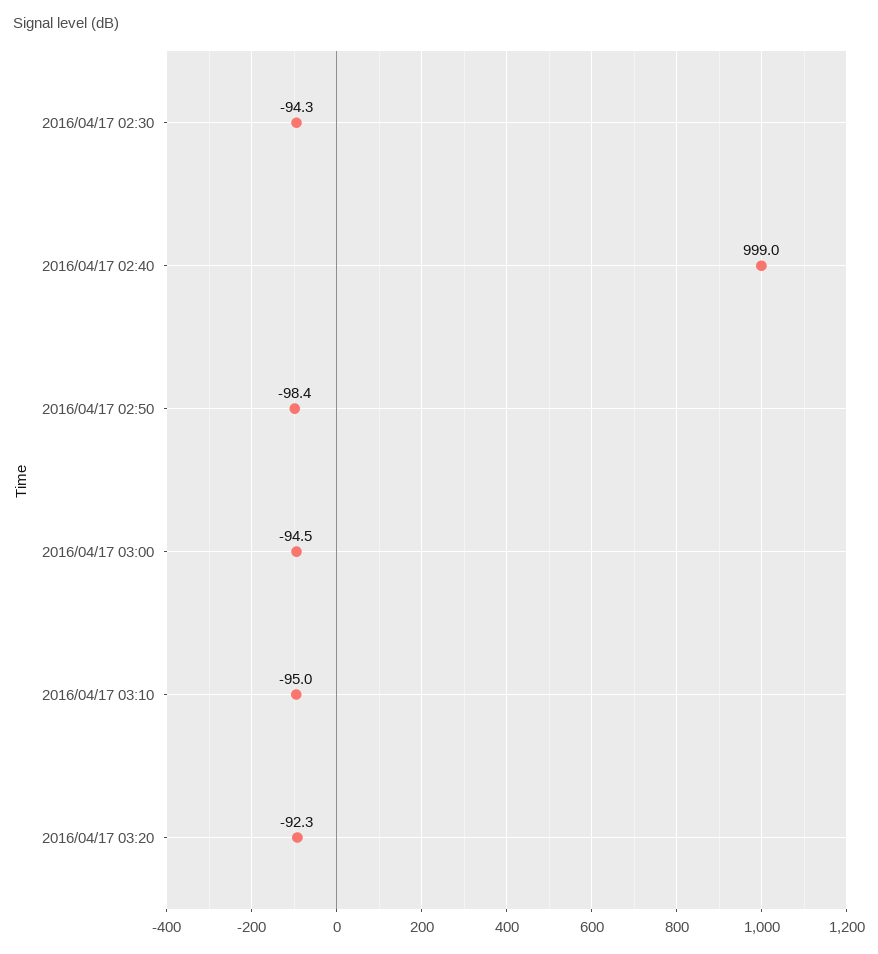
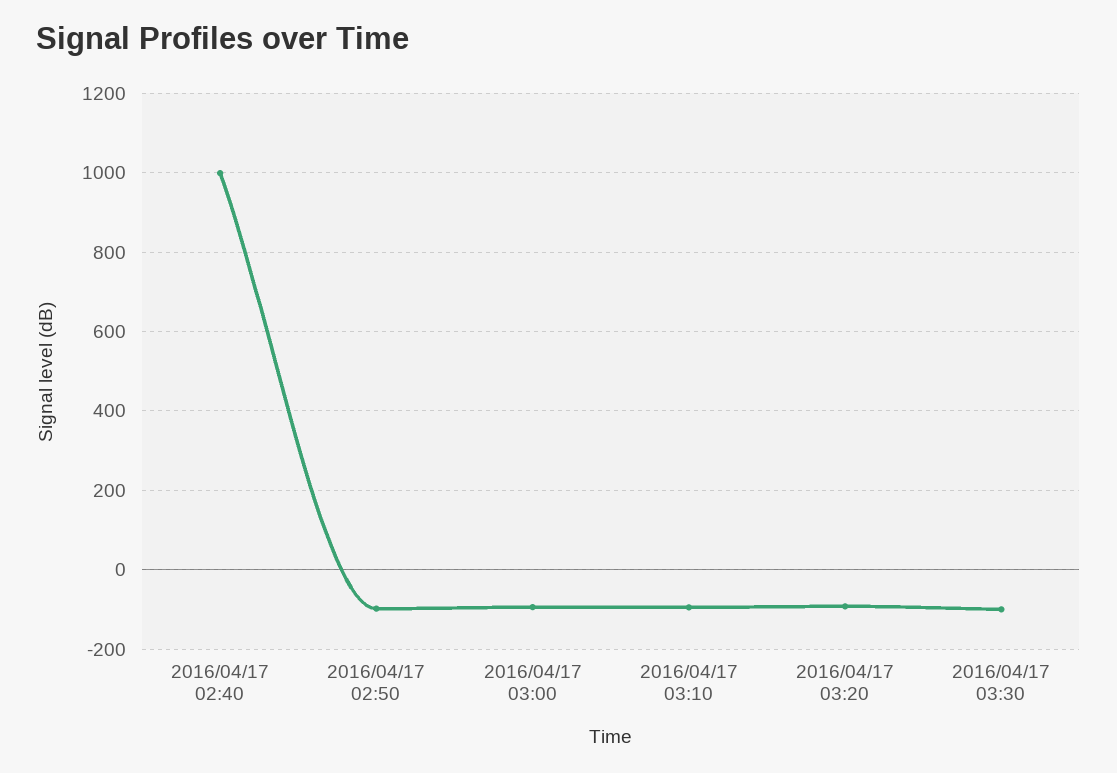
2016/04/17 02:30: -94.3 -> none
2016/04/17 03:30: none -> -100

